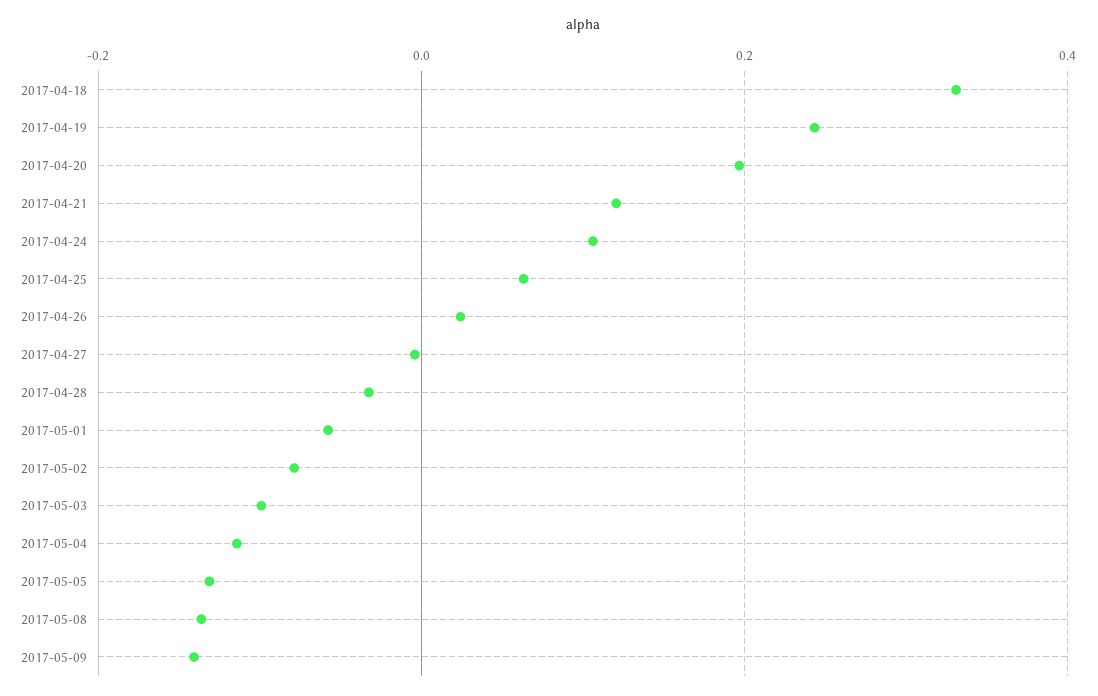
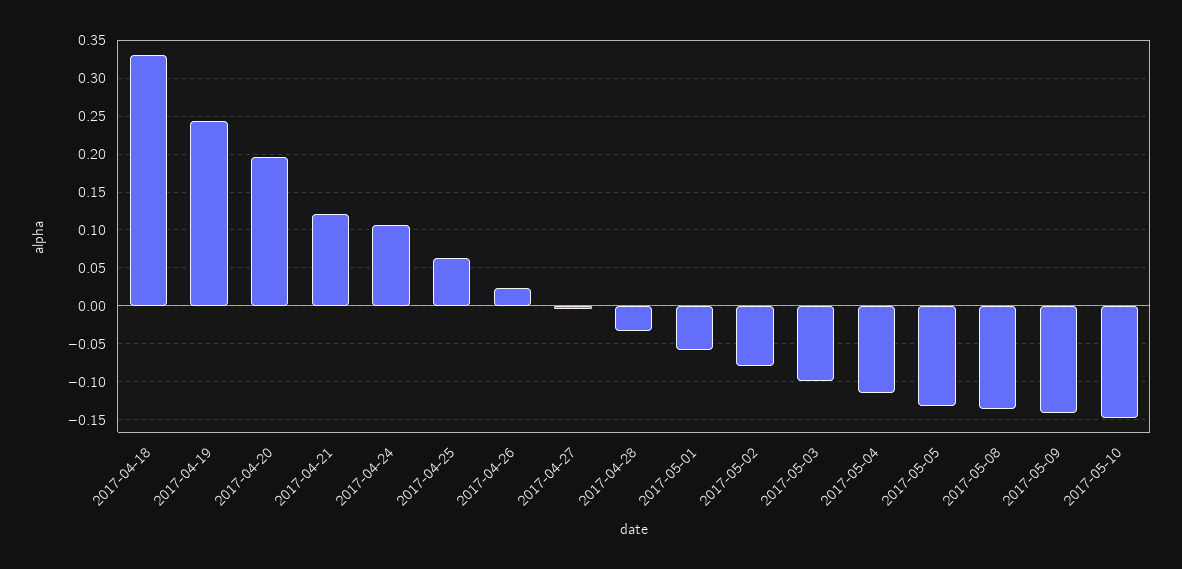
2017-05-10: none -> -0.15

